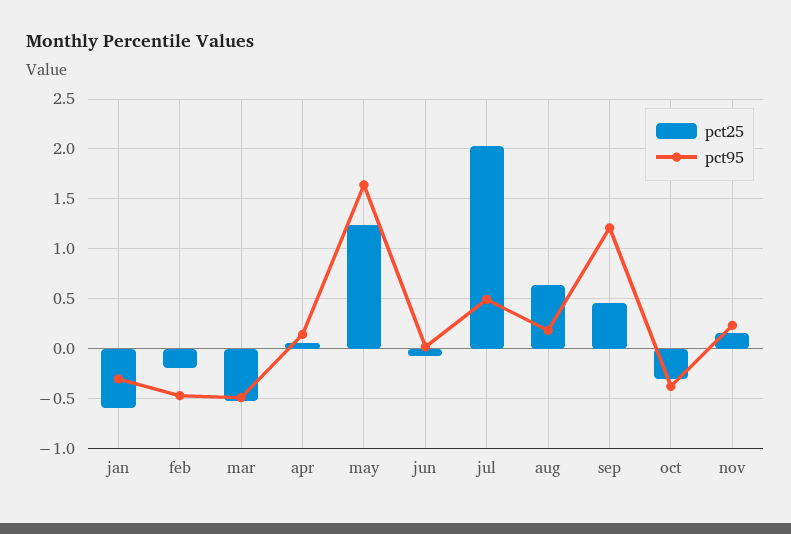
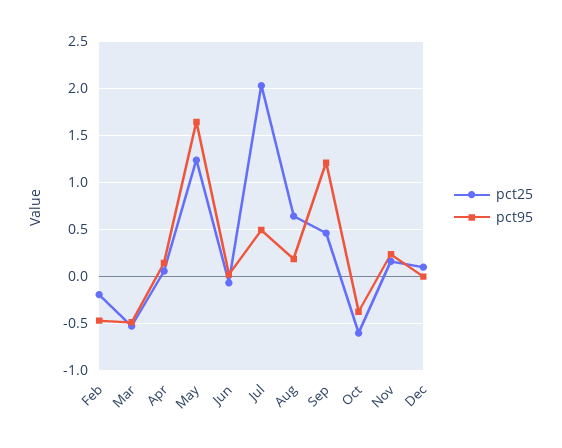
pct25, jan: -0.6 -> none
pct95, jan: -0.3 -> none
pct25, oct: -0.3 -> -0.6
pct25, Dec: none -> 0.1
pct95, Dec: none -> 0

